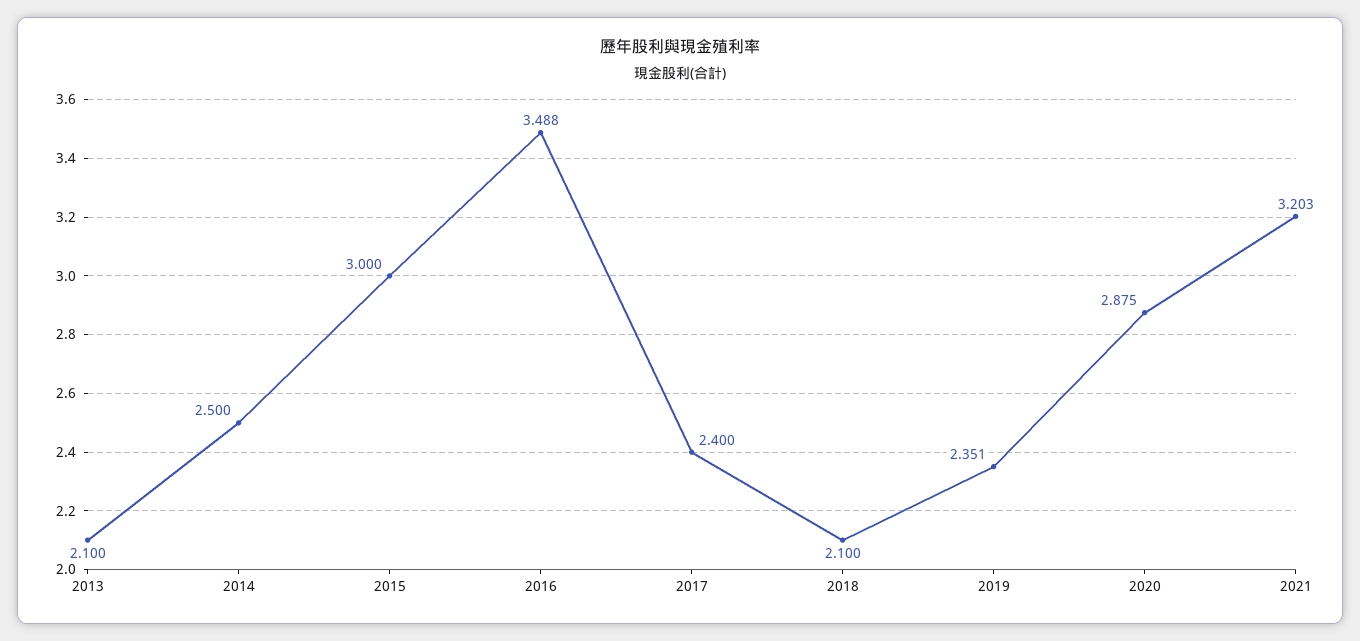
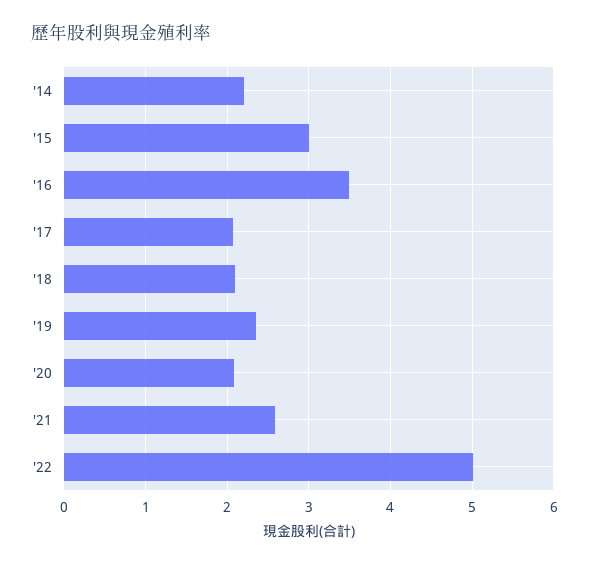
2013: 2.1 -> none
2014: 2.5 -> 2.2
2017: 2.4 -> 2.1
2020: 2.875 -> 2.1
2021: 3.203 -> 2.6
'22: none -> 5

